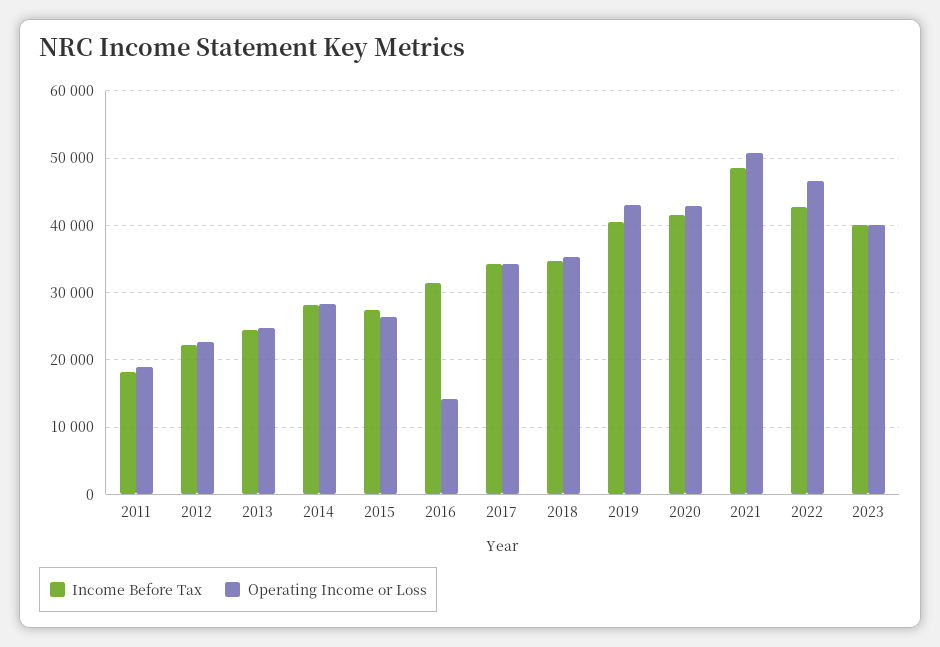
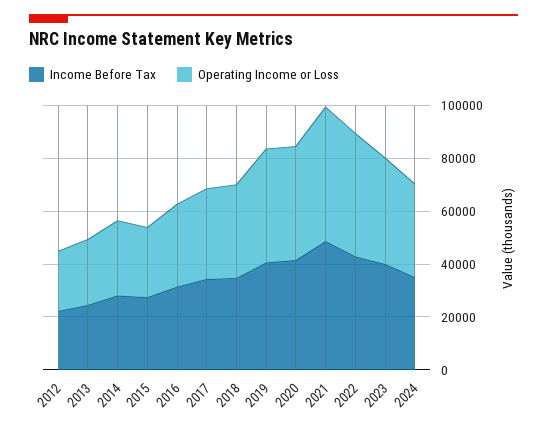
Income Before Tax, 2011: 18000 -> none
Operating Income or Loss, 2011: 19000 -> none
Operating Income or Loss, 2016: 14000 -> 30000
Income Before Tax, 2024: none -> 35000
Operating Income or Loss, 2024: none -> 35000

